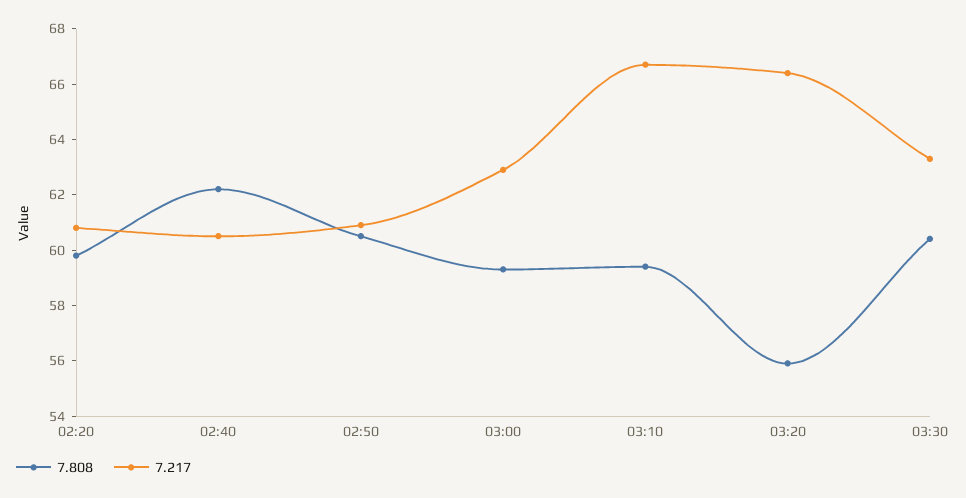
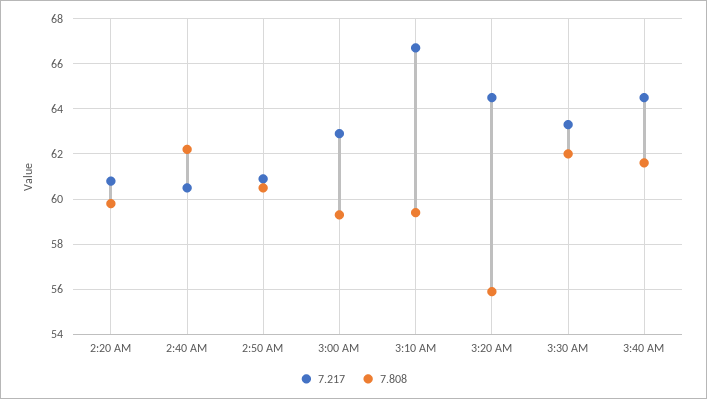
7.217, 03:20: 66.5 -> 64.5
7.808, 03:30: 60.5 -> 62
7.217, 3:40 AM: none -> 64.5
7.808, 3:40 AM: none -> 61.5

